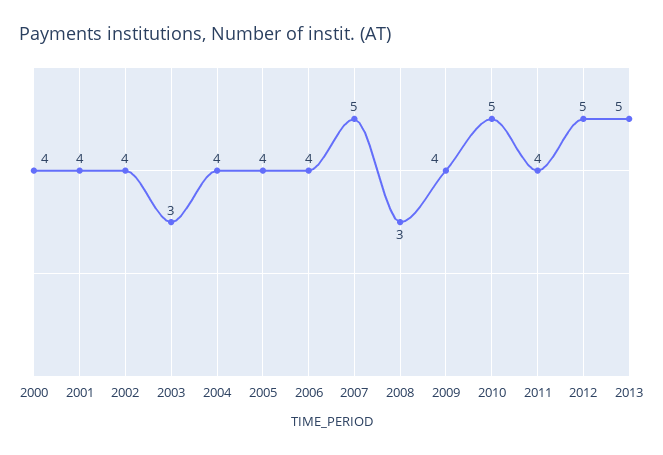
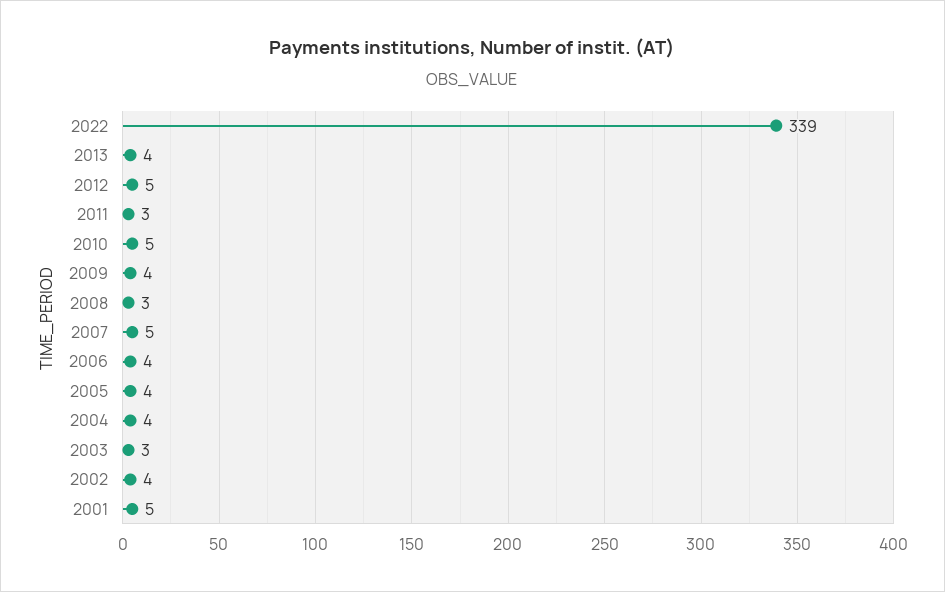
2000: 4 -> none
2001: 4 -> 5
2011: 4 -> 3
2013: 5 -> 4
2022: none -> 339

